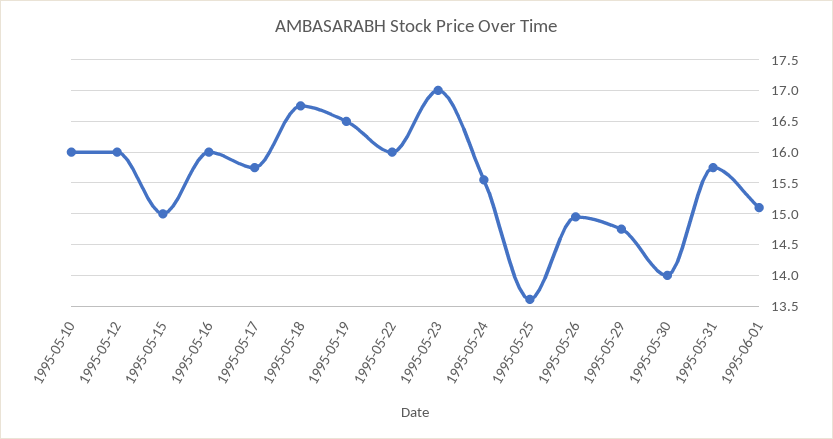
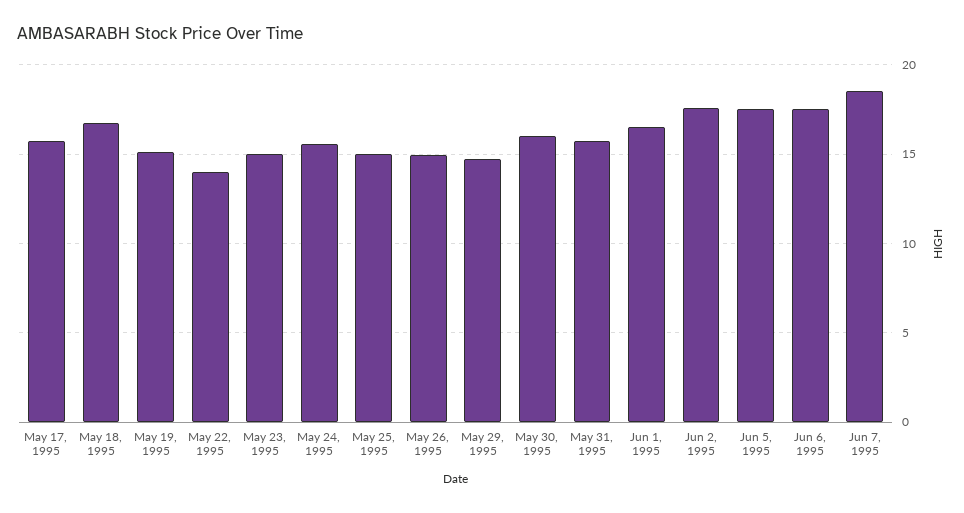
1995-05-10: 16 -> none
1995-05-12: 16 -> none
1995-05-15: 15 -> none
1995-05-16: 16 -> none
1995-05-19: 16.5 -> 15
1995-05-22: 16 -> 14
1995-05-23: 17 -> 15
1995-05-25: 13.6 -> 15
1995-05-30: 14 -> 16
1995-06-01: 15.1 -> 16.5
Jun 2, 1995: none -> 17.5
Jun 5, 1995: none -> 17.5
Jun 6, 1995: none -> 17.5
Jun 7, 1995: none -> 18.5

